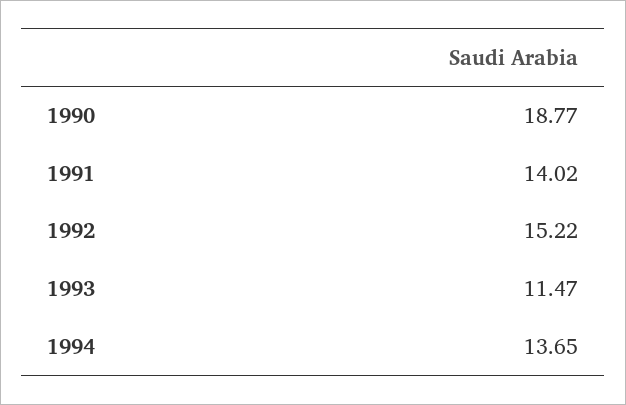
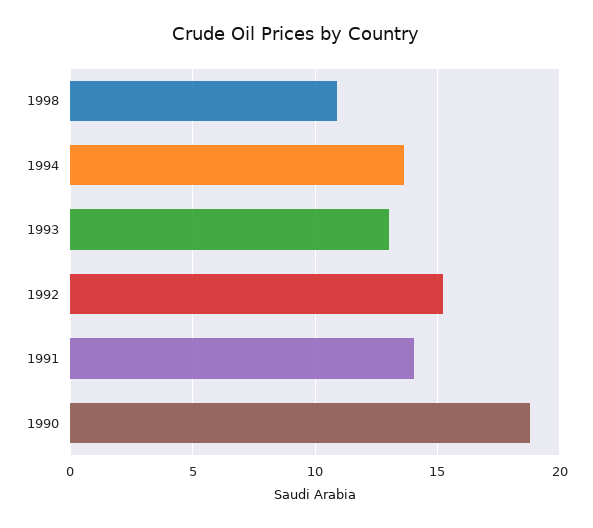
1993: 11.47 -> 13
1998: none -> 11

